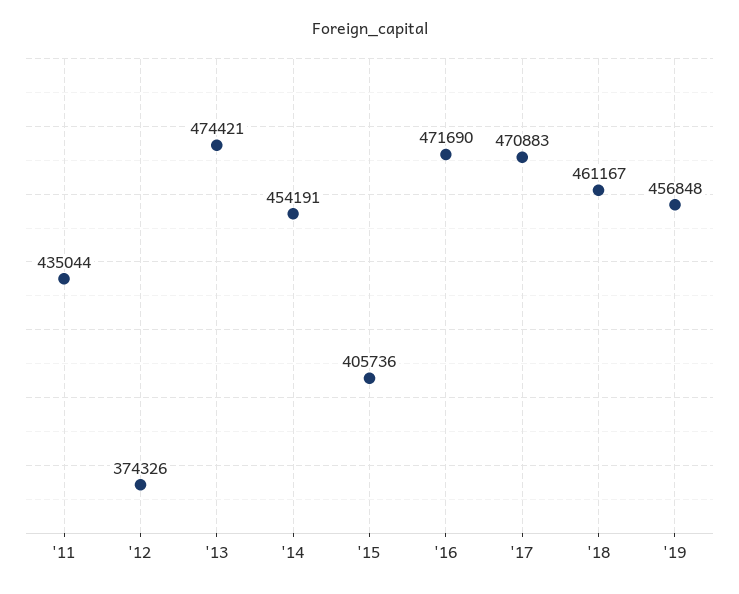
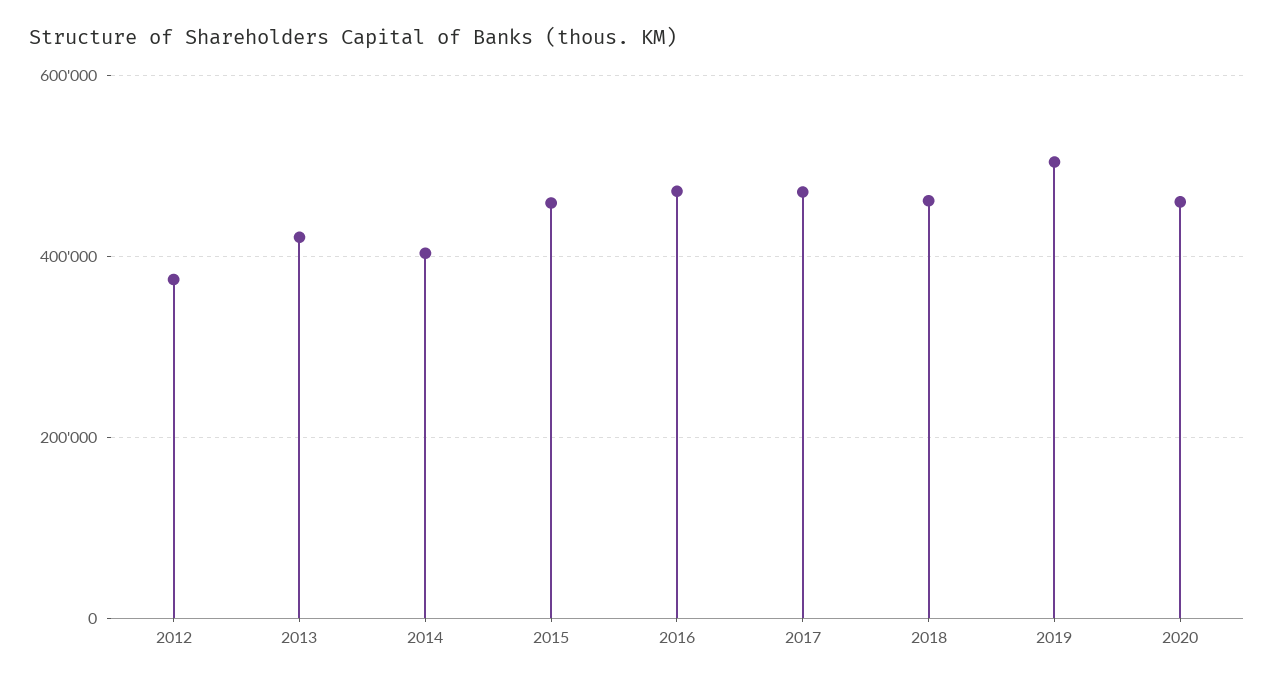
'11: 435044 -> none
'13: 474421 -> 420000
'14: 454191 -> 400000
'15: 405736 -> 460000
'19: 456848 -> 500000
2020: none -> 460000

